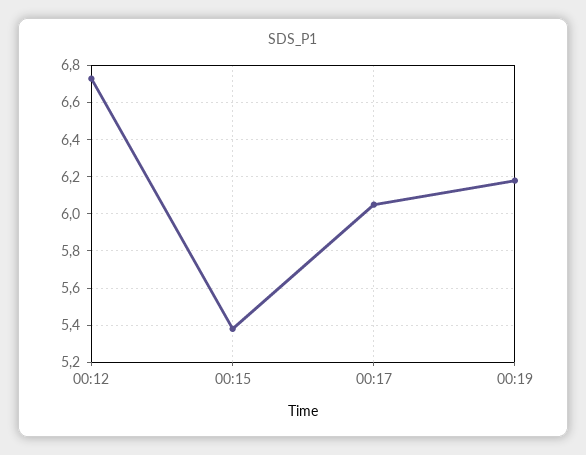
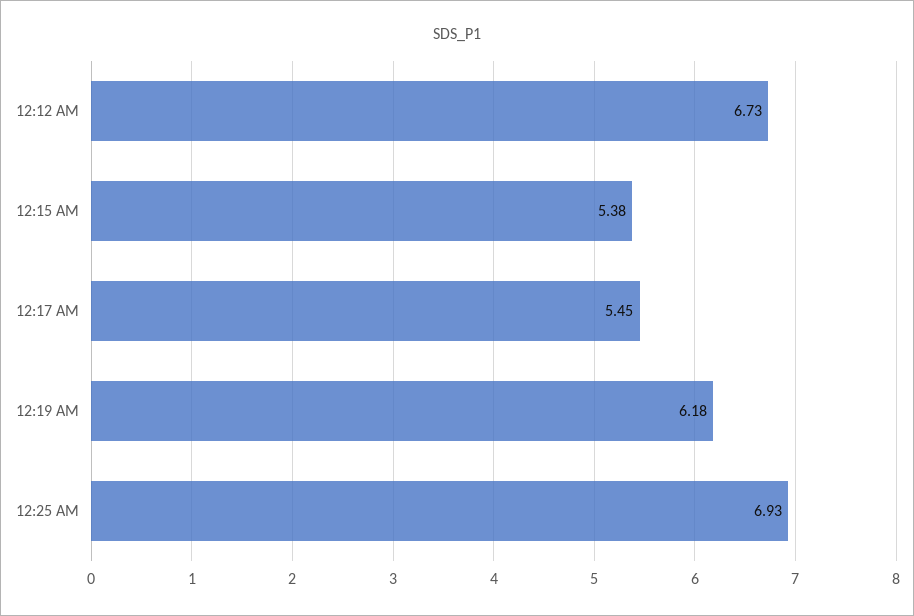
00:17: 6.05 -> 5.45
12:25 AM: none -> 6.93

